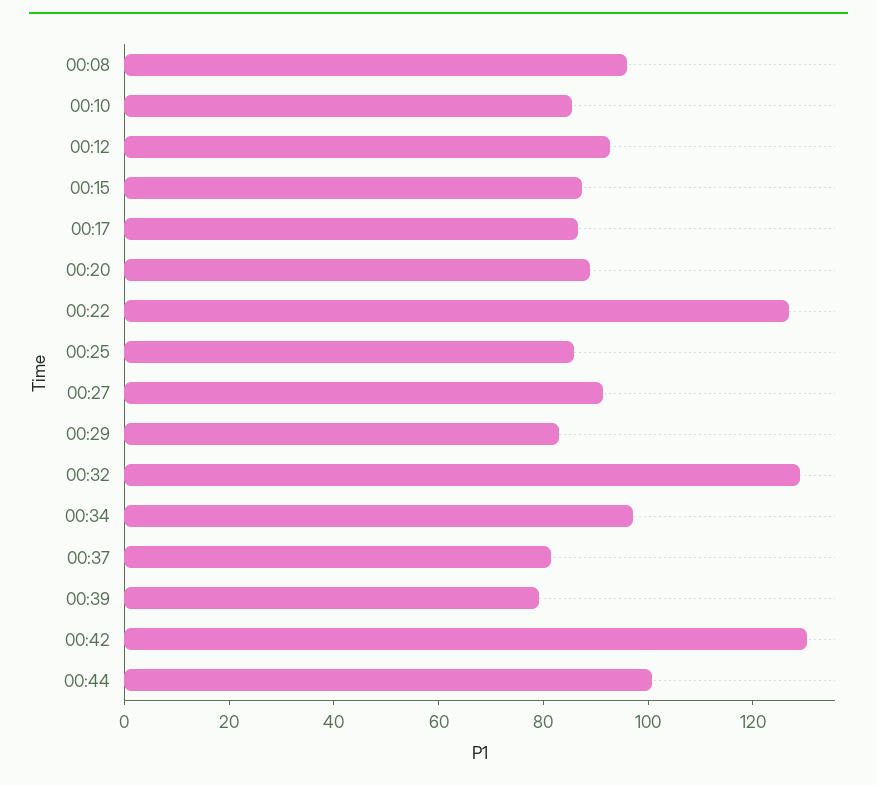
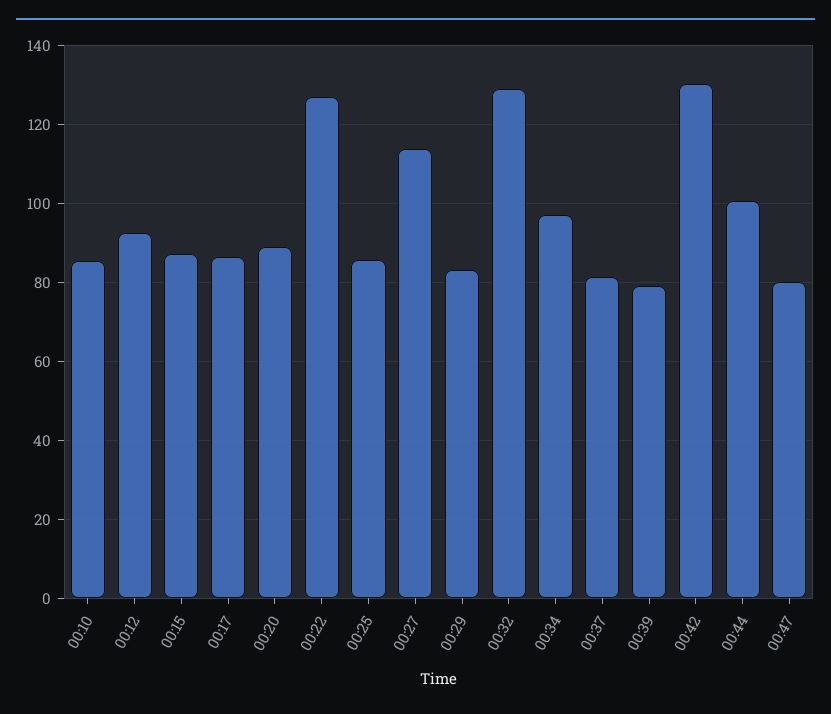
00:08: 95 -> none
00:27: 90 -> 114
00:47: none -> 80

